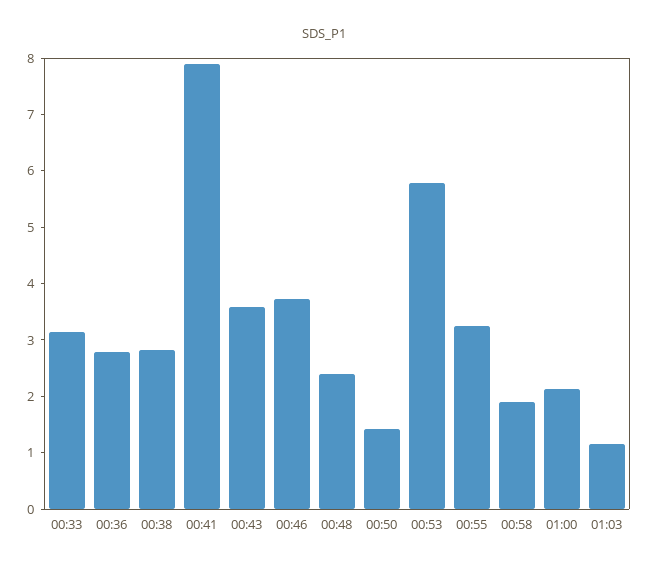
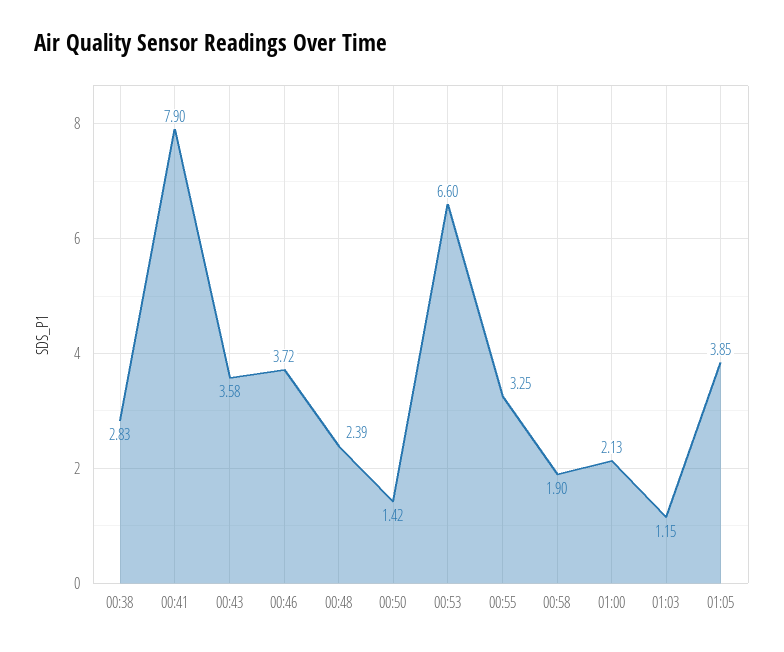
00:33: 3.2 -> none
00:36: 2.8 -> none
00:53: 5.8 -> 6.6
01:05: none -> 3.85

